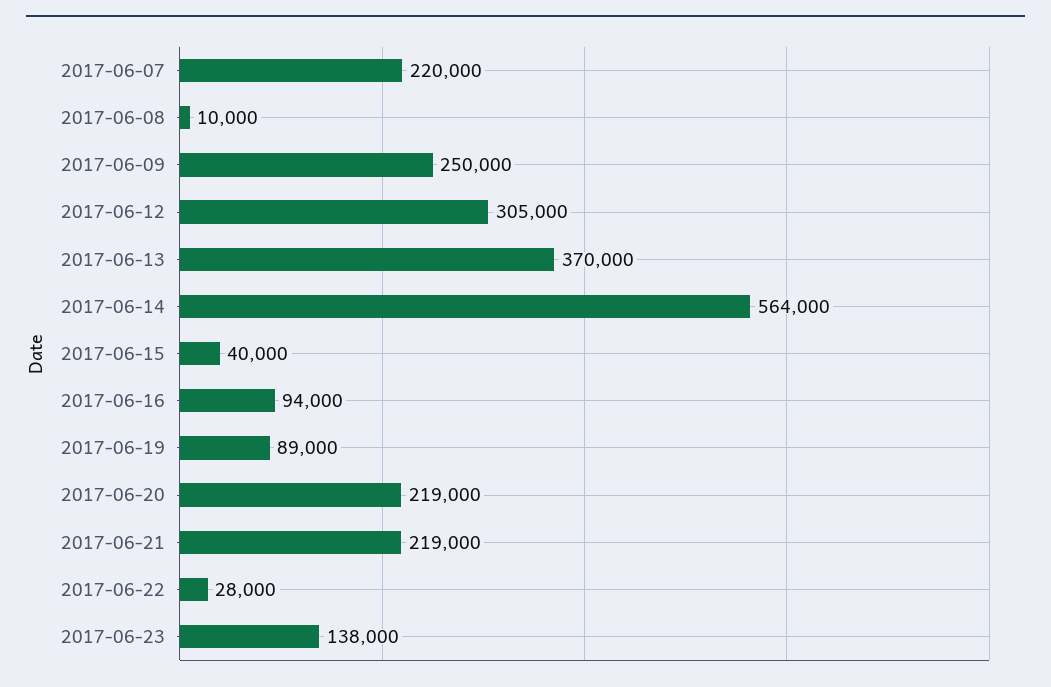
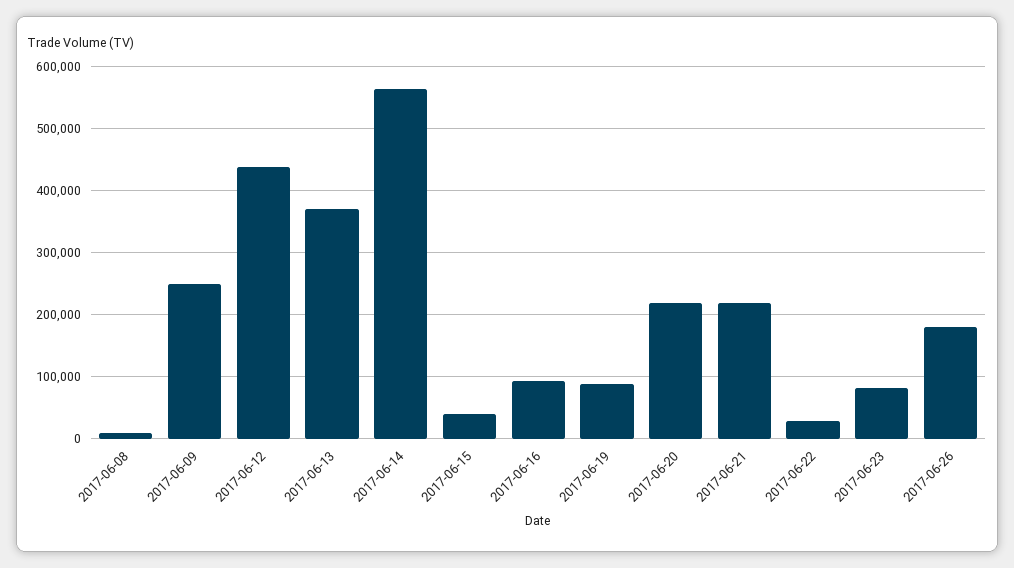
2017-06-07: 220000 -> none
2017-06-12: 305000 -> 440000
2017-06-23: 138000 -> 80000
2017-06-26: none -> 180000

